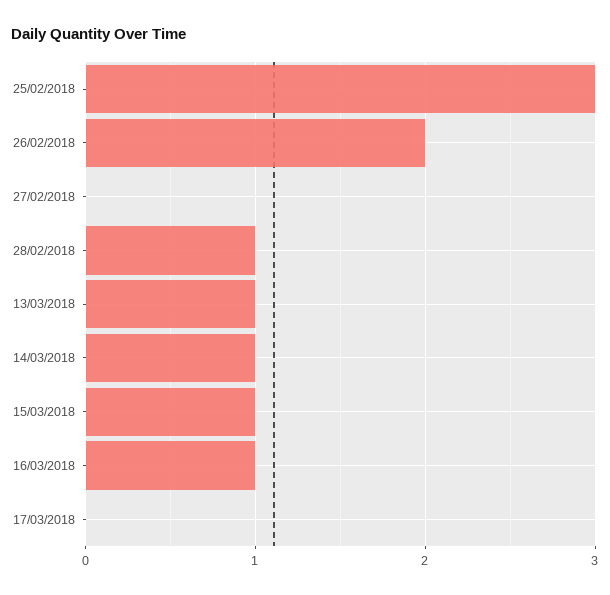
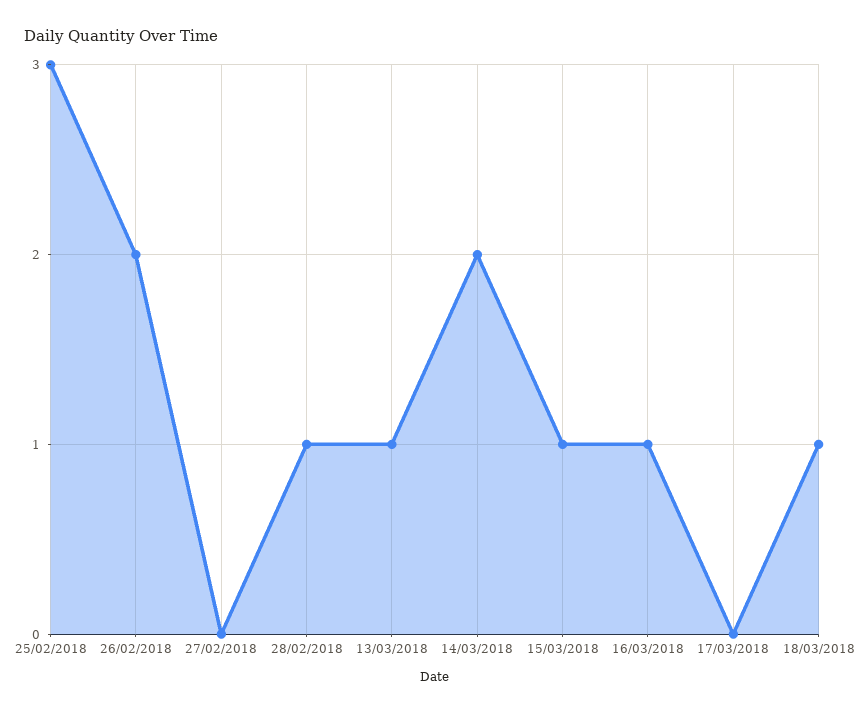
14/03/2018: 1 -> 2
18/03/2018: none -> 1

